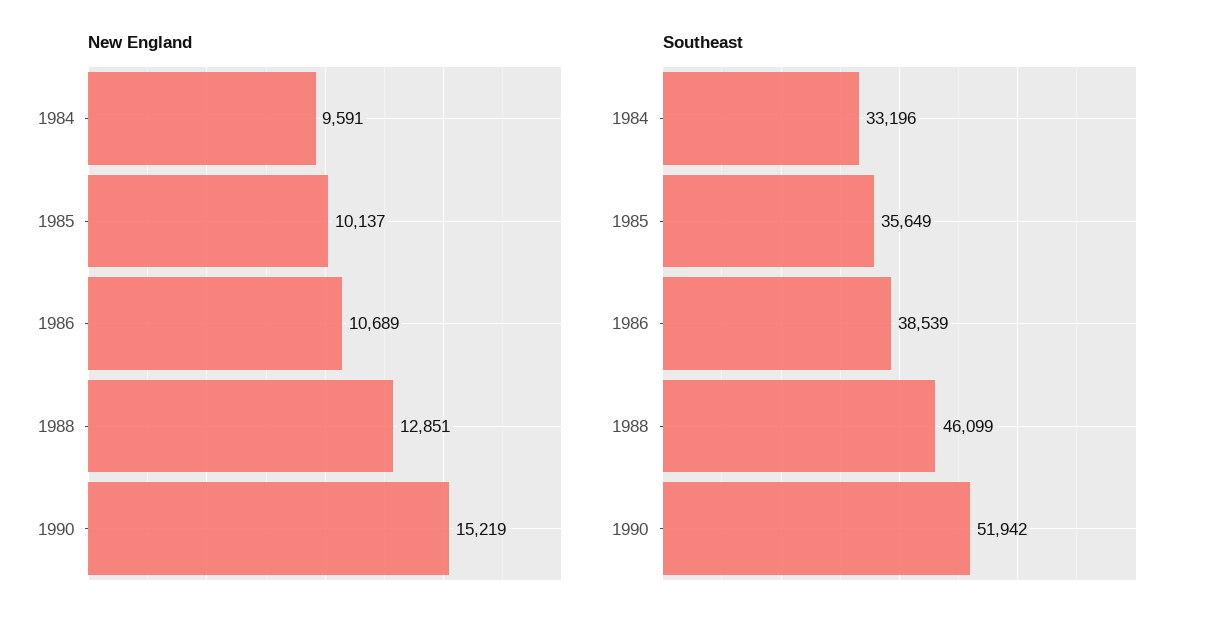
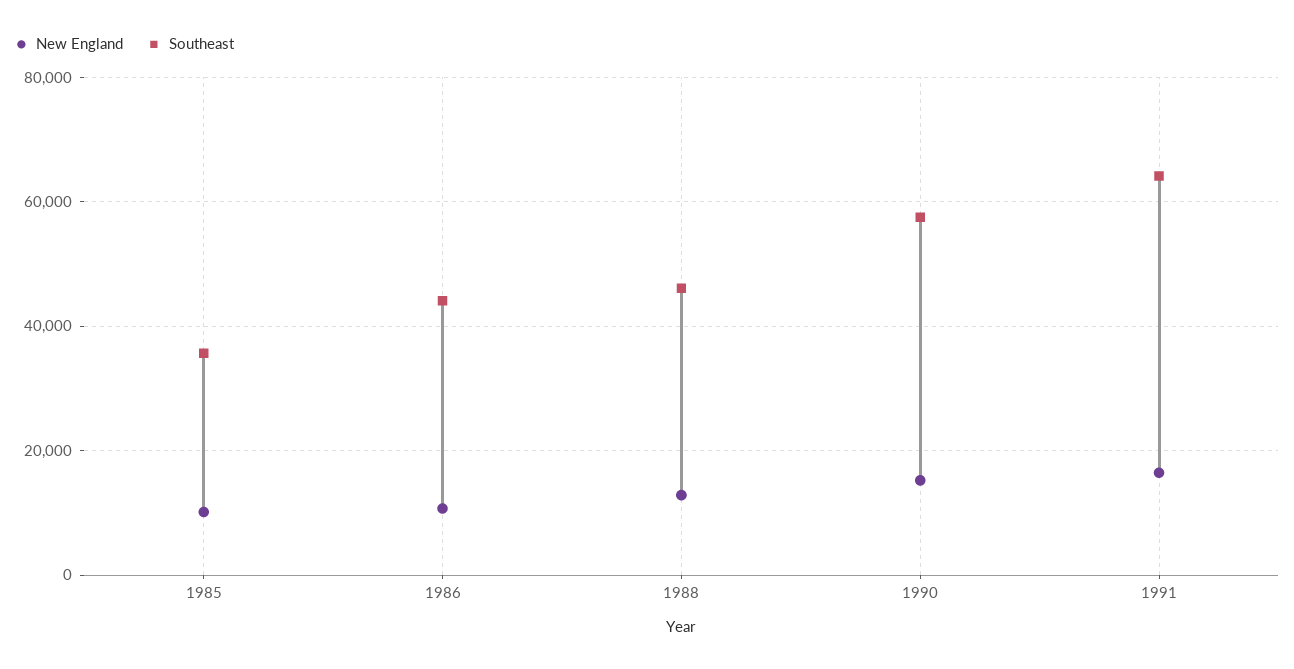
New England, 1984: 9591 -> none
Southeast, 1984: 33196 -> none
Southeast, 1986: 38539 -> 44000
Southeast, 1990: 51942 -> 58000
New England, 1991: none -> 16000
Southeast, 1991: none -> 64000

